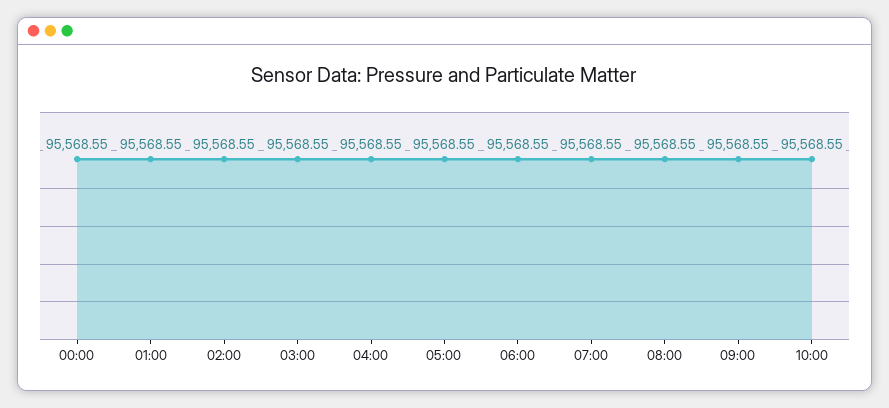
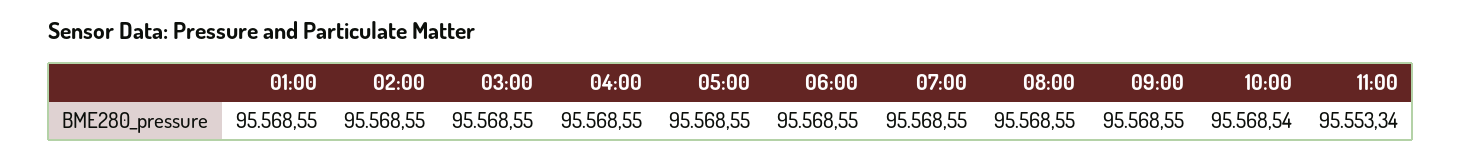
00:00: 95568.55 -> none
10:00: 95568.55 -> 95568.54
11:00: none -> 95553.34

